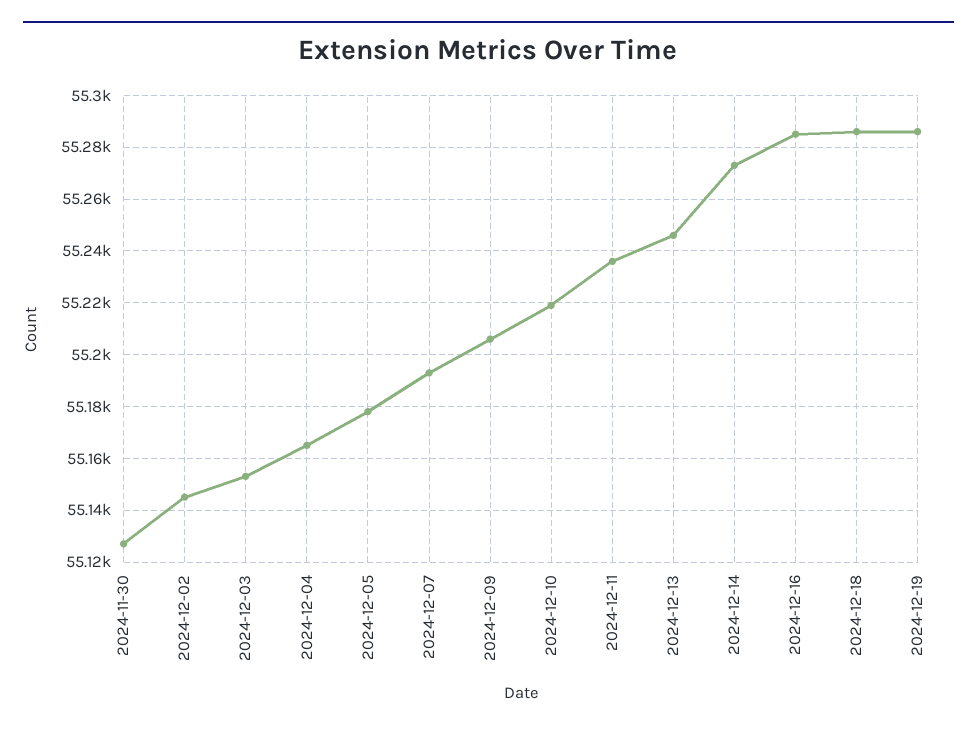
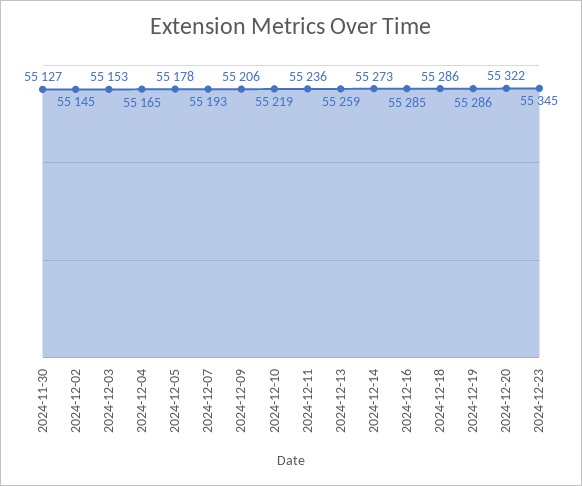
2024-12-13: 55245 -> 55259
2024-12-20: none -> 55322
2024-12-23: none -> 55345

